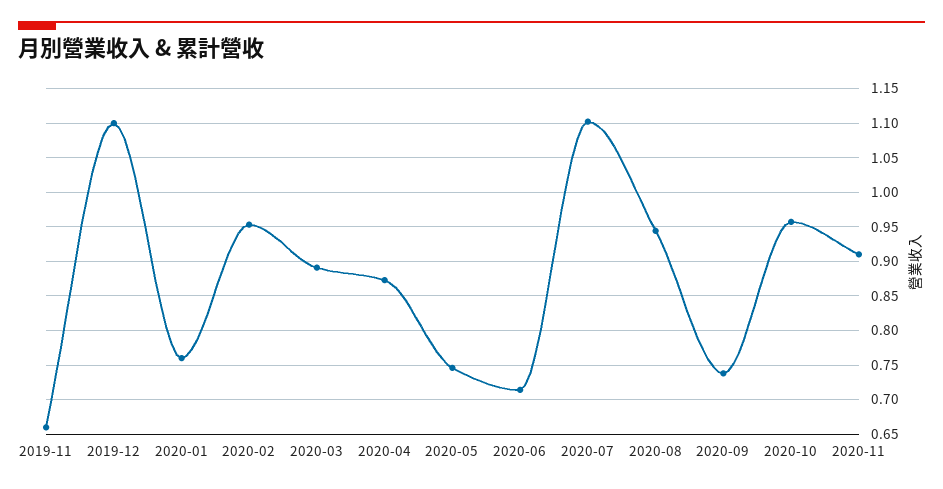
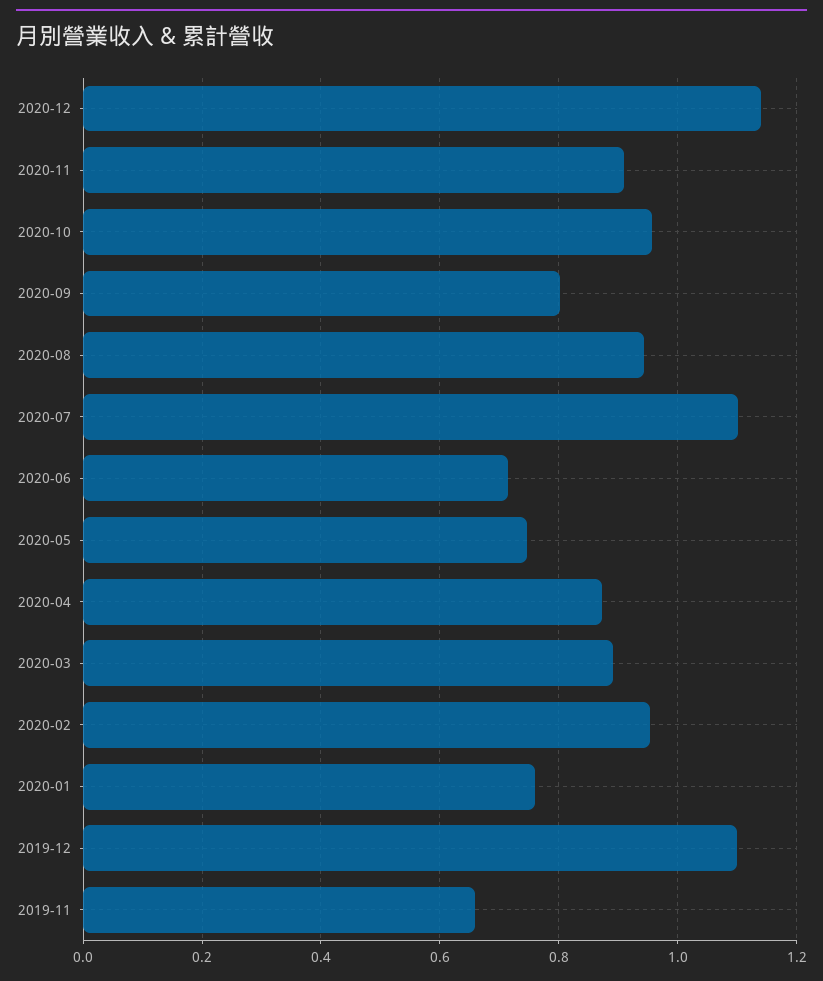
2020-09: 0.74 -> 0.8
2020-12: none -> 1.14

